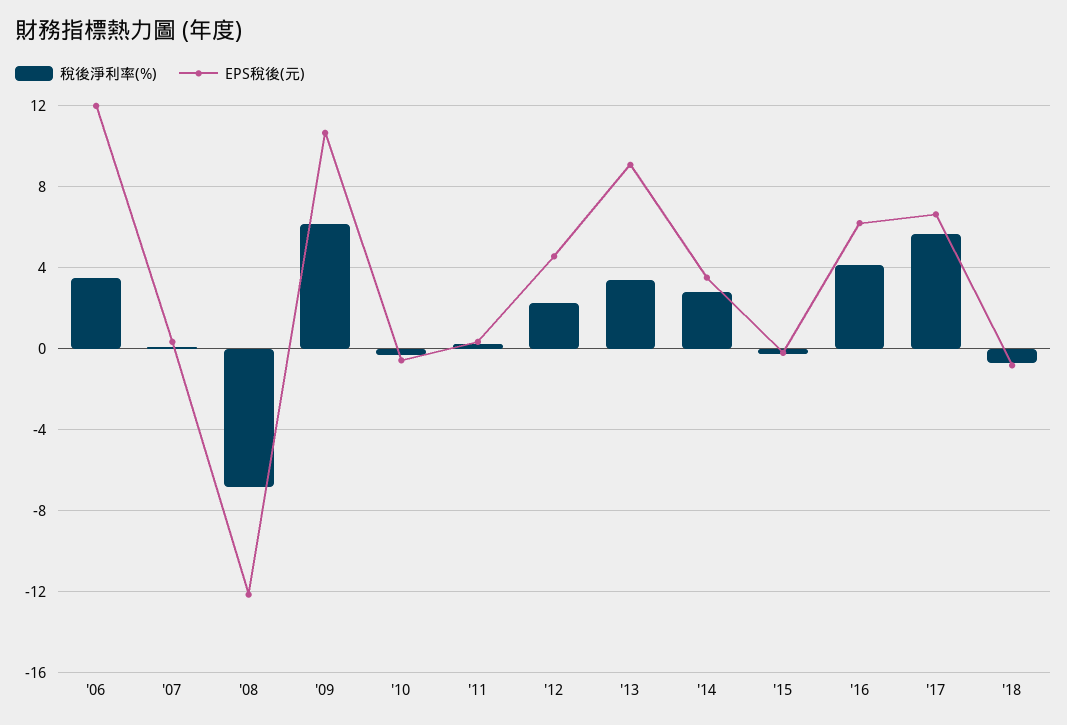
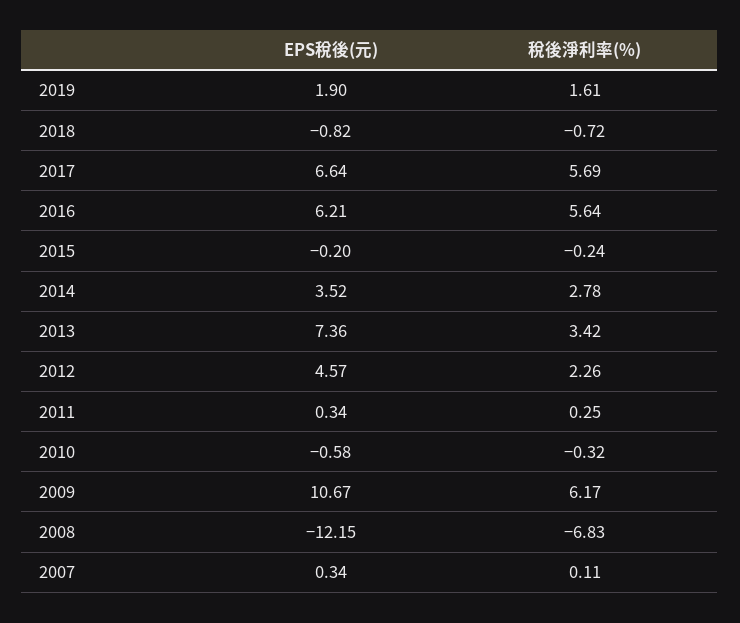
稅後淨利率(%), '06: 3.5 -> none
EPS稅後(元), '06: 12 -> none
EPS稅後(元), '13: 9 -> 7.36
稅後淨利率(%), '16: 4 -> 5.64
EPS稅後(元), 2019: none -> 1.9
稅後淨利率(%), 2019: none -> 1.61

